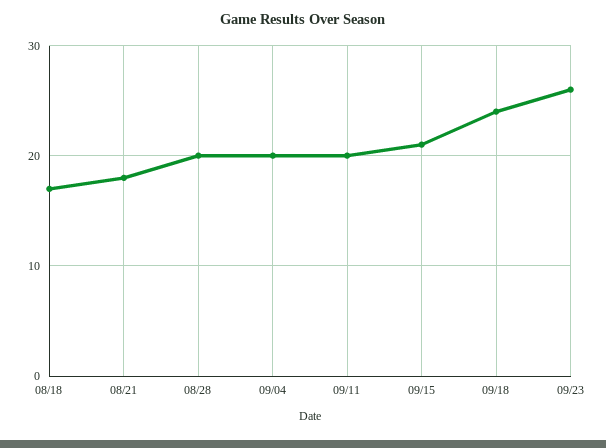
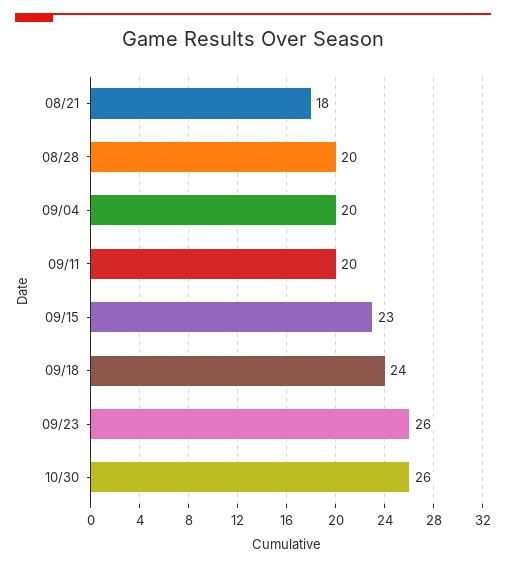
08/18: 17 -> none
09/15: 21 -> 23
10/30: none -> 26

